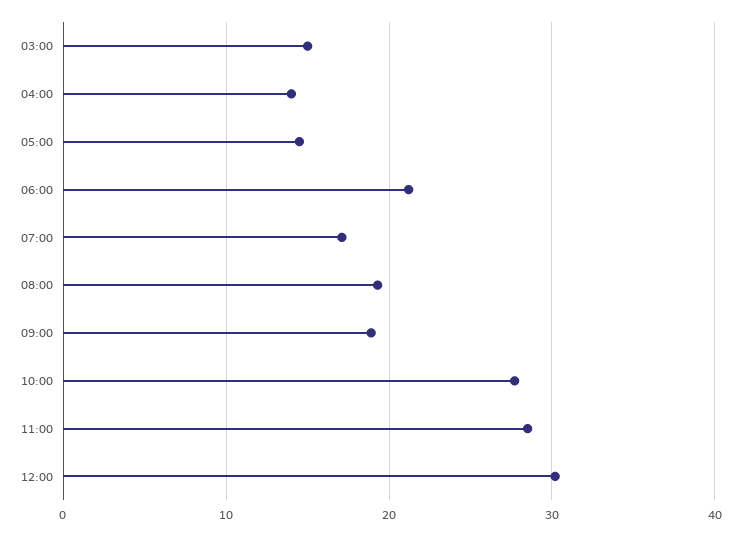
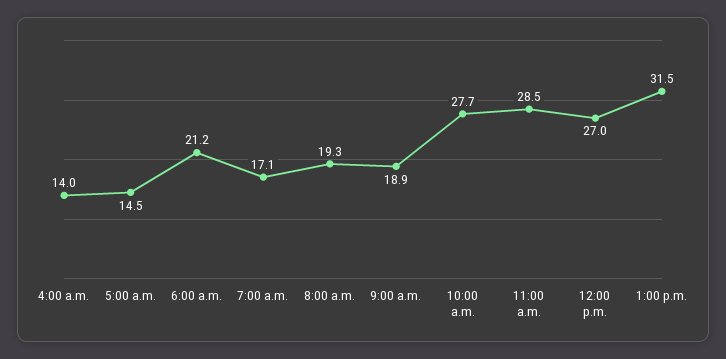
03:00: 15 -> none
12:00: 30 -> 27
1:00 p.m.: none -> 31.5

